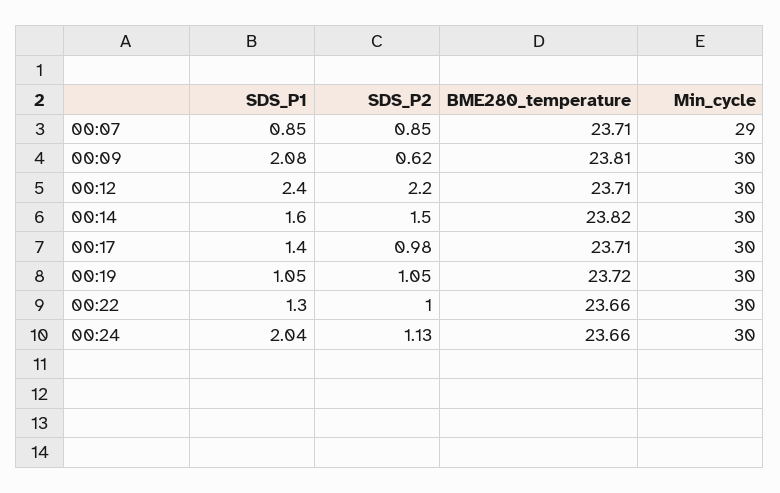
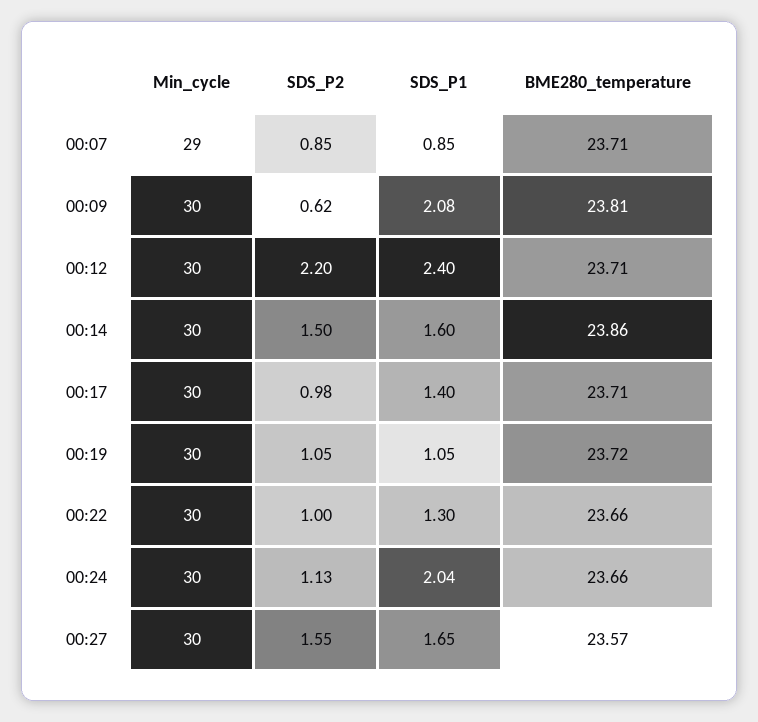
BME280_temperature, 00:14: 23.82 -> 23.86
Min_cycle, 00:27: none -> 30
SDS_P2, 00:27: none -> 1.55
SDS_P1, 00:27: none -> 1.65
BME280_temperature, 00:27: none -> 23.57

